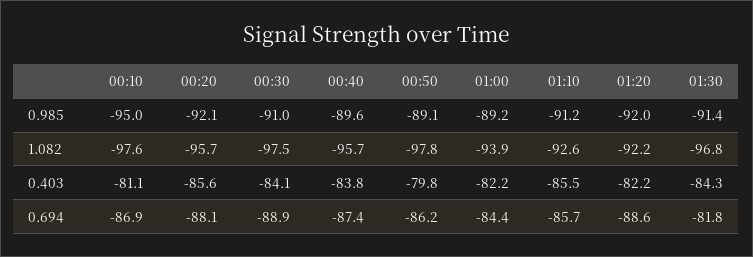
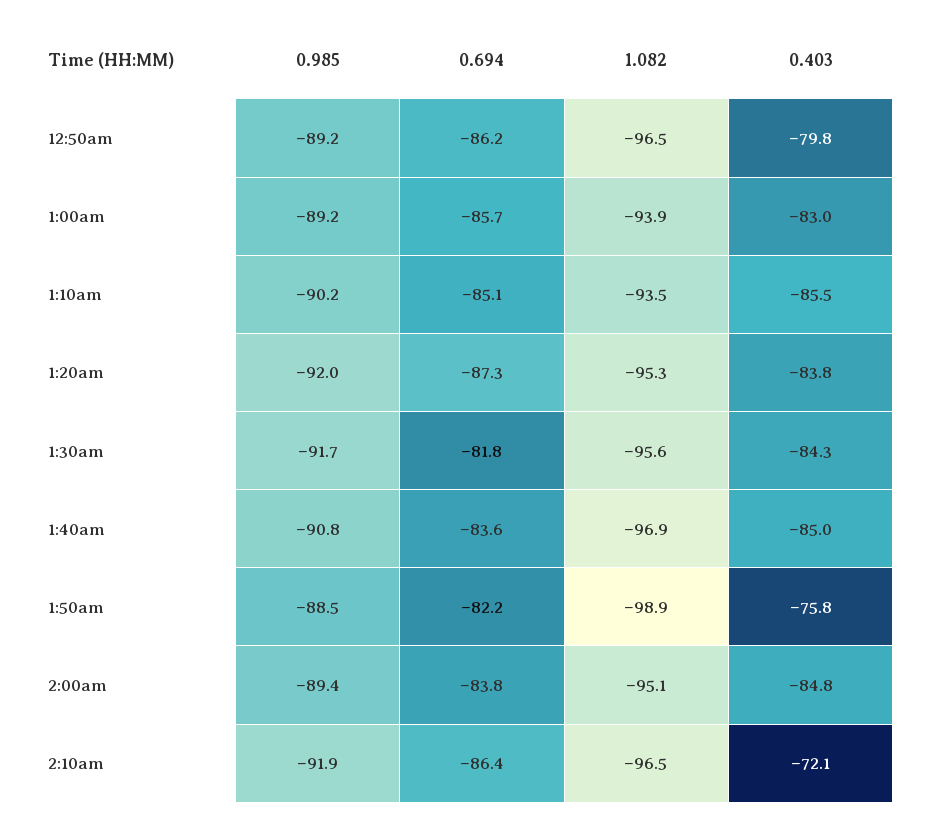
00:10, 0.985: -95 -> none
00:20, 0.985: -92.1 -> none
00:30, 0.985: -91 -> none
00:40, 0.985: -89.6 -> none
00:50, 0.985: -89.1 -> -89.2
01:10, 0.985: -91.2 -> -90.2
01:30, 0.985: -91.4 -> -91.7
00:10, 1.082: -97.6 -> none
00:20, 1.082: -95.7 -> none
00:30, 1.082: -97.5 -> none
00:40, 1.082: -95.7 -> none
00:50, 1.082: -97.8 -> -96.5
01:10, 1.082: -92.6 -> -93.5
01:20, 1.082: -92.2 -> -95.3
01:30, 1.082: -96.8 -> -95.6
00:10, 0.403: -81.1 -> none
00:20, 0.403: -85.6 -> none
00:30, 0.403: -84.1 -> none
00:40, 0.403: -83.8 -> none
01:00, 0.403: -82.2 -> -83
01:20, 0.403: -82.2 -> -83.8
00:10, 0.694: -86.9 -> none
00:20, 0.694: -88.1 -> none
00:30, 0.694: -88.9 -> none
00:40, 0.694: -87.4 -> none
01:00, 0.694: -84.4 -> -85.7
01:10, 0.694: -85.7 -> -85.1
01:20, 0.694: -88.6 -> -87.3
1:40am, 0.985: none -> -90.8
1:40am, 0.694: none -> -83.6
1:40am, 1.082: none -> -96.9
1:40am, 0.403: none -> -85
1:50am, 0.985: none -> -88.5
1:50am, 0.694: none -> -82.2
1:50am, 1.082: none -> -98.9
1:50am, 0.403: none -> -75.8
2:00am, 0.985: none -> -89.4
2:00am, 0.694: none -> -83.8
2:00am, 1.082: none -> -95.1
2:00am, 0.403: none -> -84.8
2:10am, 0.985: none -> -91.9
2:10am, 0.694: none -> -86.4
2:10am, 1.082: none -> -96.5
2:10am, 0.403: none -> -72.1

